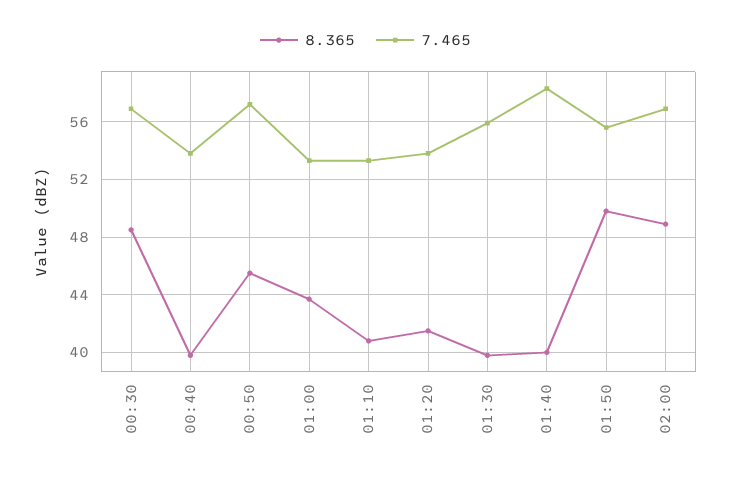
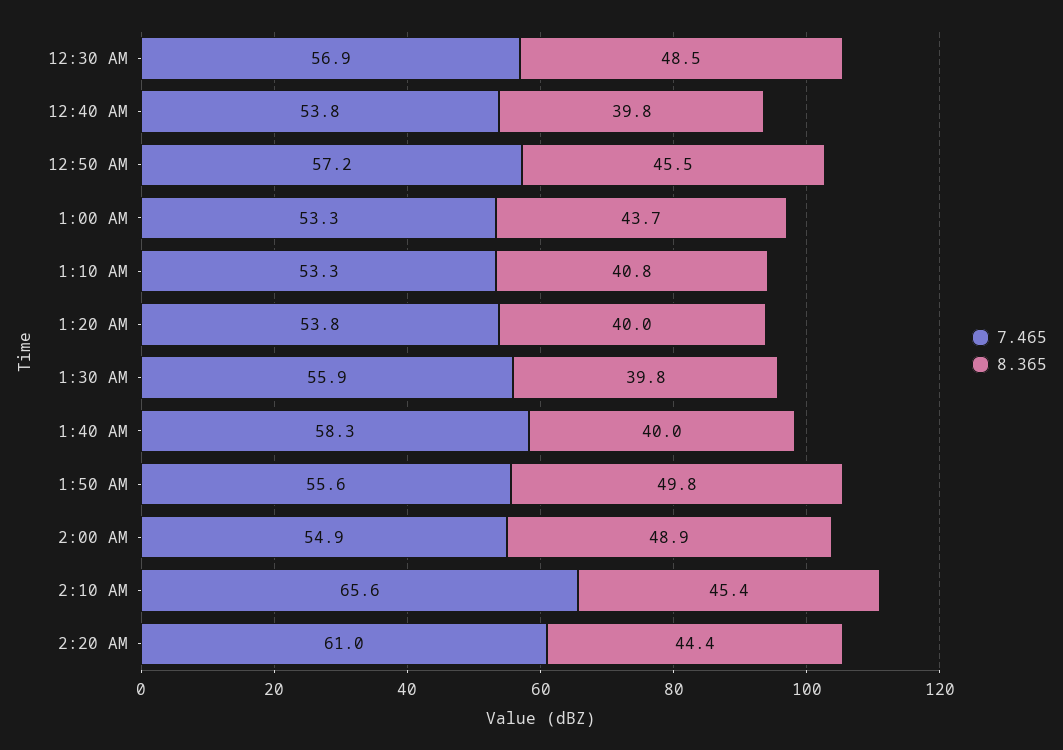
8.365, 01:20: 41.5 -> 40
7.465, 02:00: 57 -> 54.9
7.465, 2:10 AM: none -> 65.6
8.365, 2:10 AM: none -> 45.4
7.465, 2:20 AM: none -> 61
8.365, 2:20 AM: none -> 44.4

